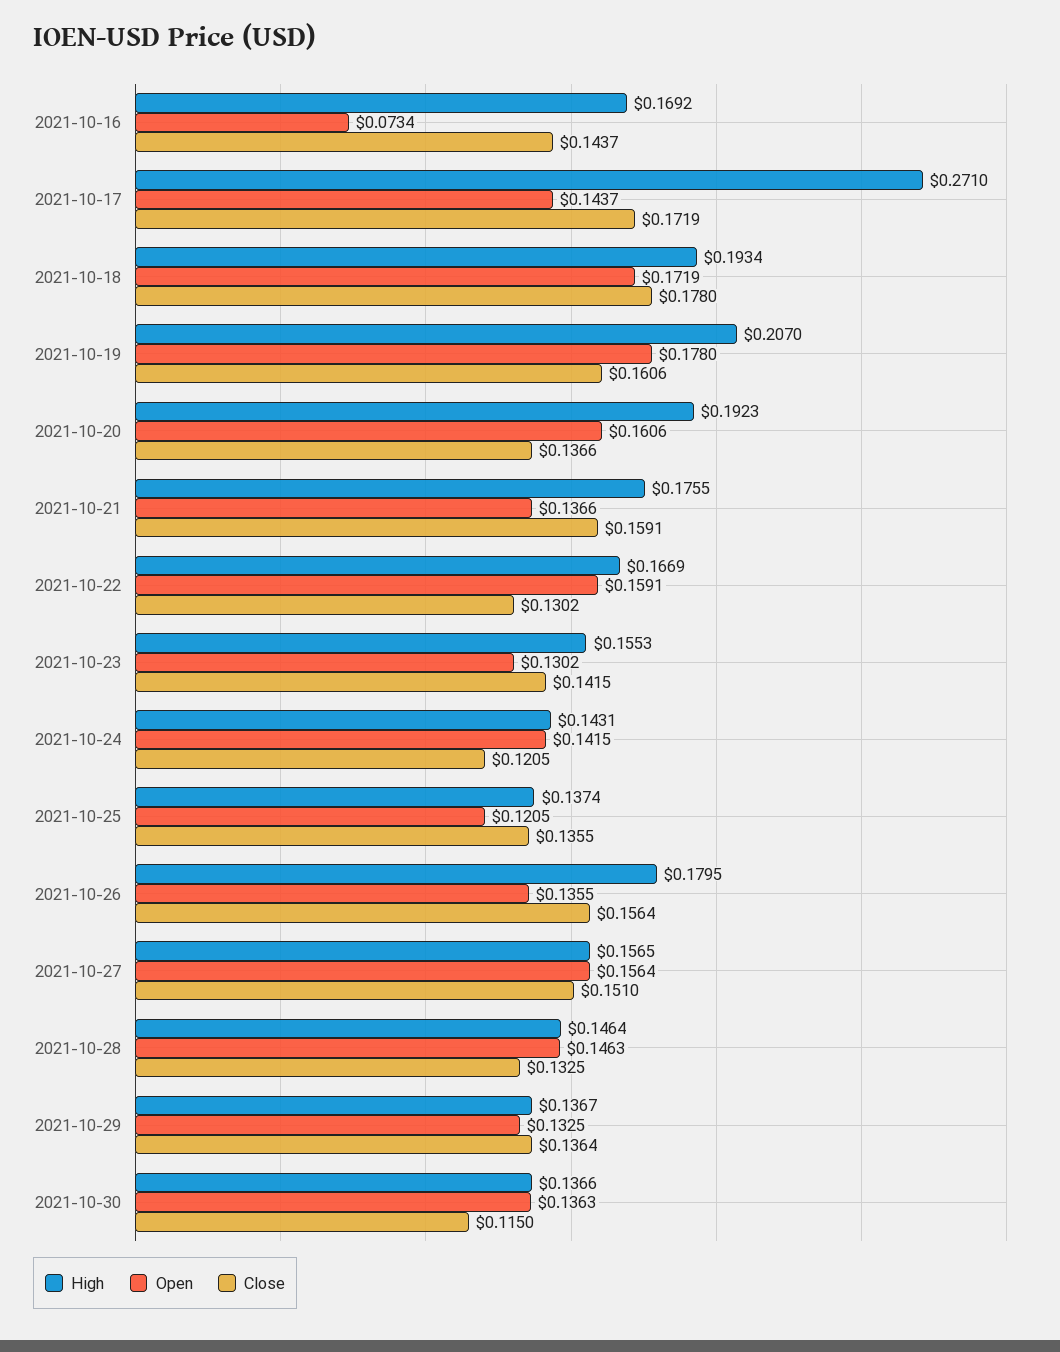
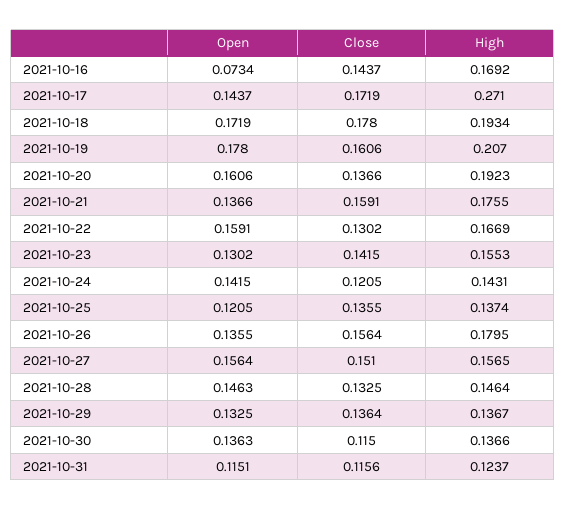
Open, 2021-10-31: none -> 0.1151
Close, 2021-10-31: none -> 0.1156
High, 2021-10-31: none -> 0.1237

